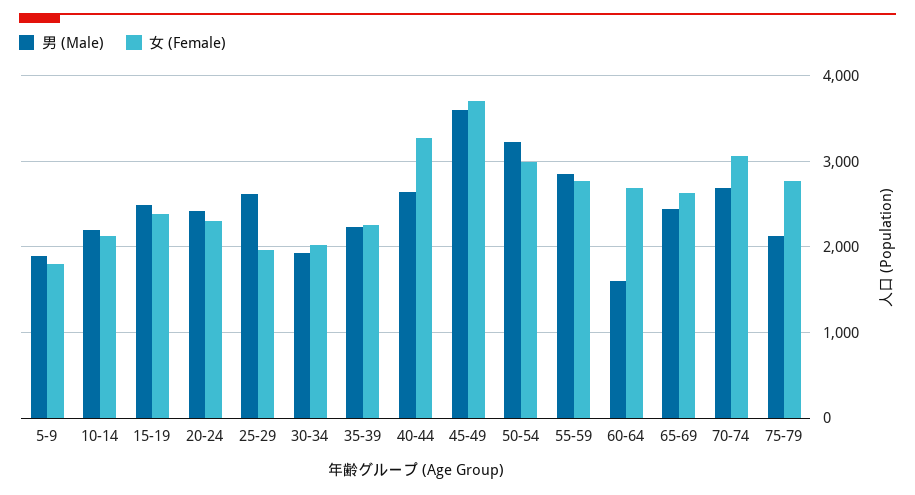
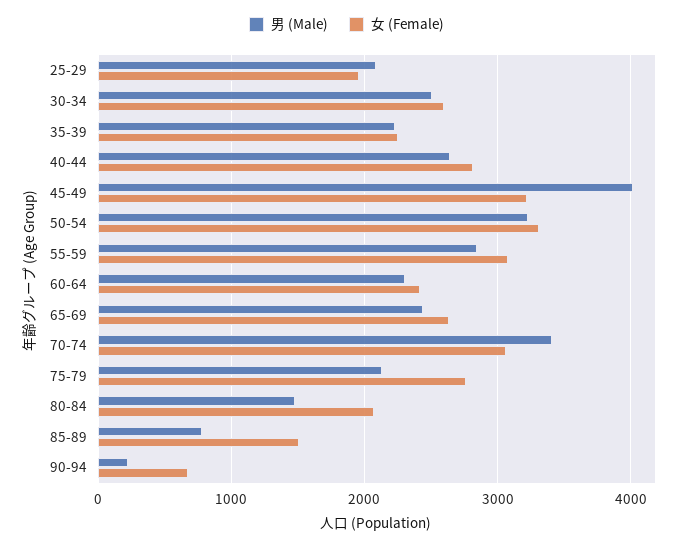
男 (Male), 5-9: 1900 -> none
女 (Female), 5-9: 1800 -> none
男 (Male), 10-14: 2200 -> none
女 (Female), 10-14: 2100 -> none
男 (Male), 15-19: 2500 -> none
女 (Female), 15-19: 2400 -> none
男 (Male), 20-24: 2400 -> none
女 (Female), 20-24: 2300 -> none
男 (Male), 25-29: 2600 -> 2100
男 (Male), 30-34: 1900 -> 2500
女 (Female), 30-34: 2000 -> 2600
女 (Female), 40-44: 3300 -> 2800
男 (Male), 45-49: 3600 -> 4000
女 (Female), 45-49: 3700 -> 3200
女 (Female), 50-54: 3000 -> 3300
女 (Female), 55-59: 2800 -> 3100
男 (Male), 60-64: 1600 -> 2300
女 (Female), 60-64: 2700 -> 2400
男 (Male), 70-74: 2700 -> 3400
男 (Male), 80-84: none -> 1500
女 (Female), 80-84: none -> 2100
男 (Male), 85-89: none -> 800
女 (Female), 85-89: none -> 1500
男 (Male), 90-94: none -> 200
女 (Female), 90-94: none -> 700

